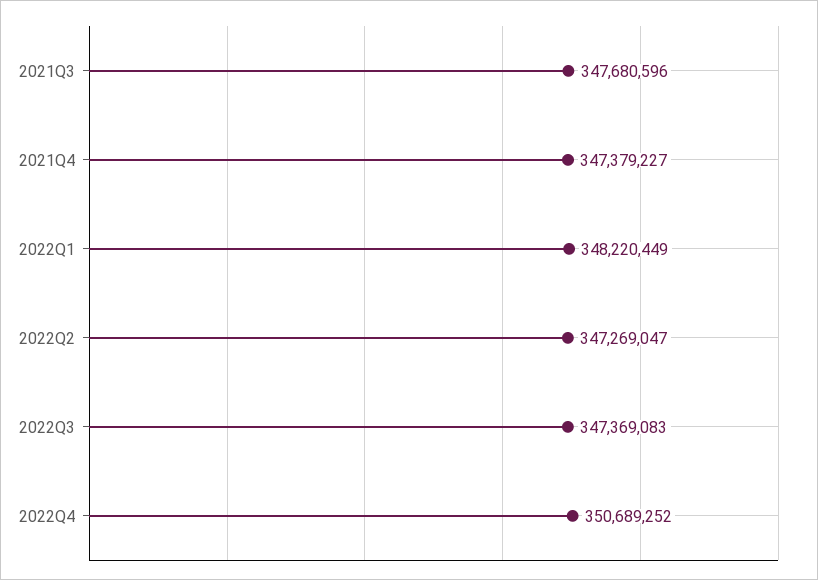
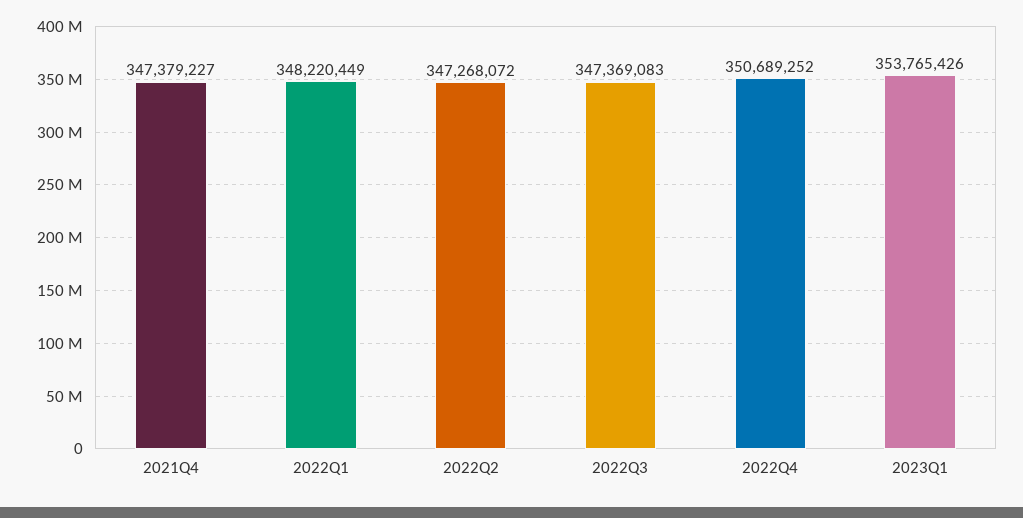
2021Q3: 347680596 -> none
2022Q2: 347269047 -> 347268072
2023Q1: none -> 353765426

